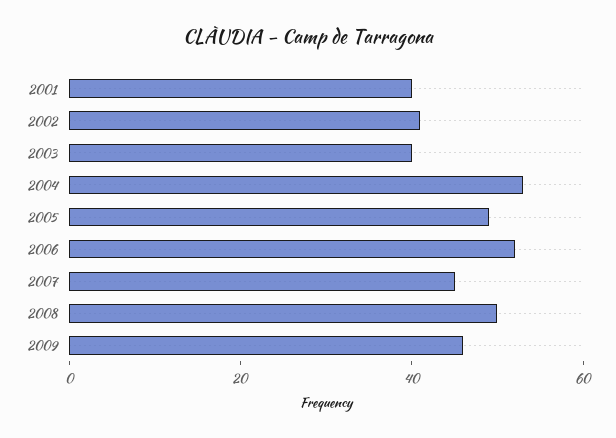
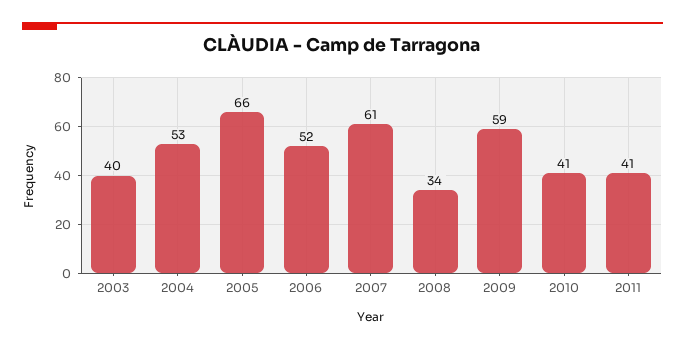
2001: 40 -> none
2002: 40 -> none
2005: 50 -> 66
2007: 45 -> 61
2008: 50 -> 34
2009: 45 -> 59
2010: none -> 41
2011: none -> 41

